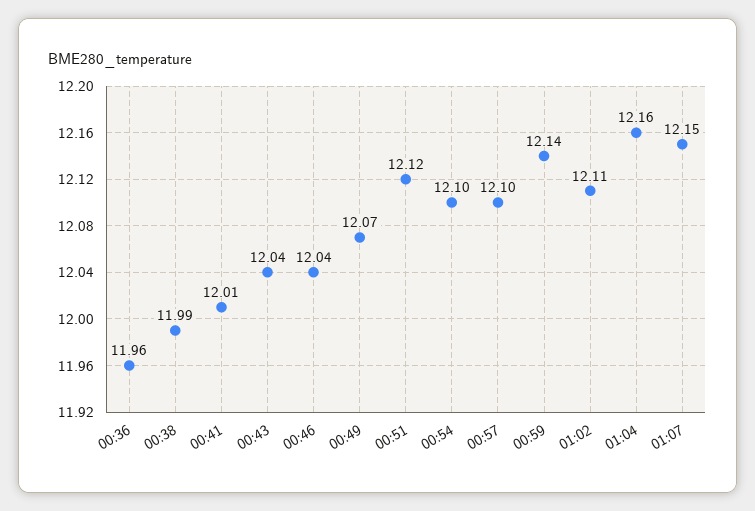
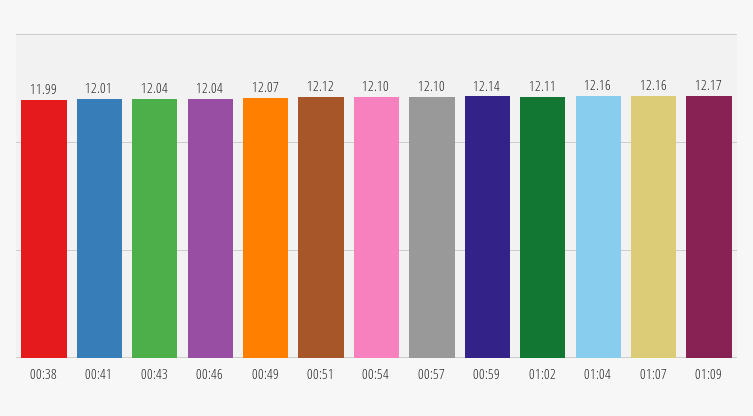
00:36: 11.96 -> none
01:07: 12.15 -> 12.16
01:09: none -> 12.17

